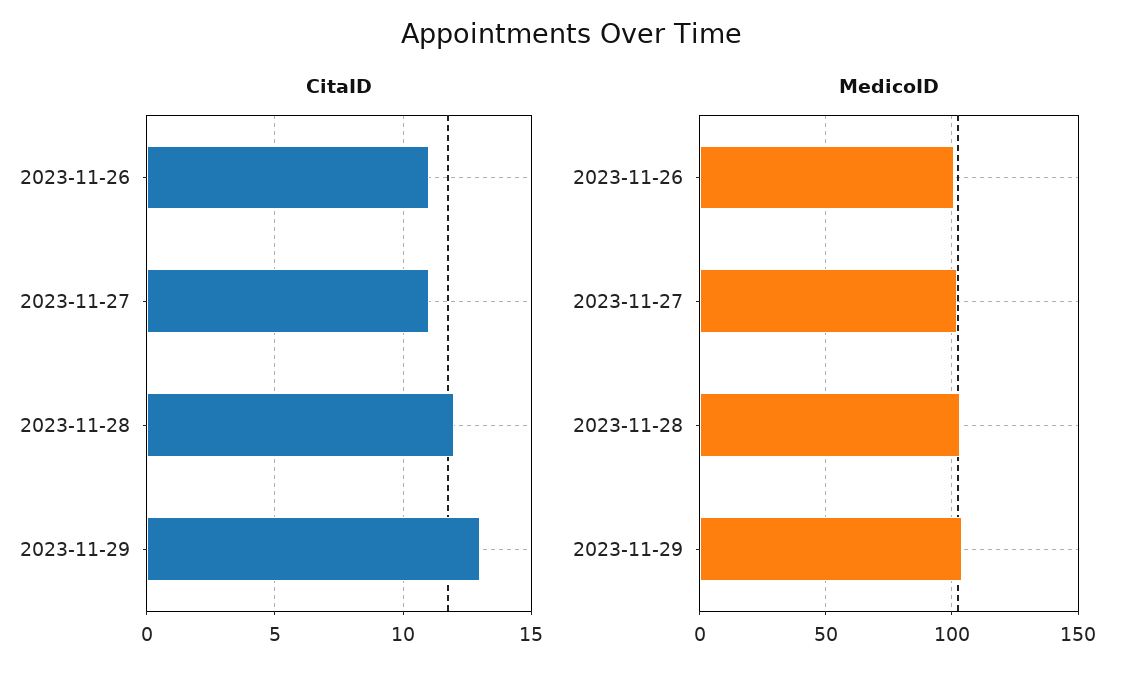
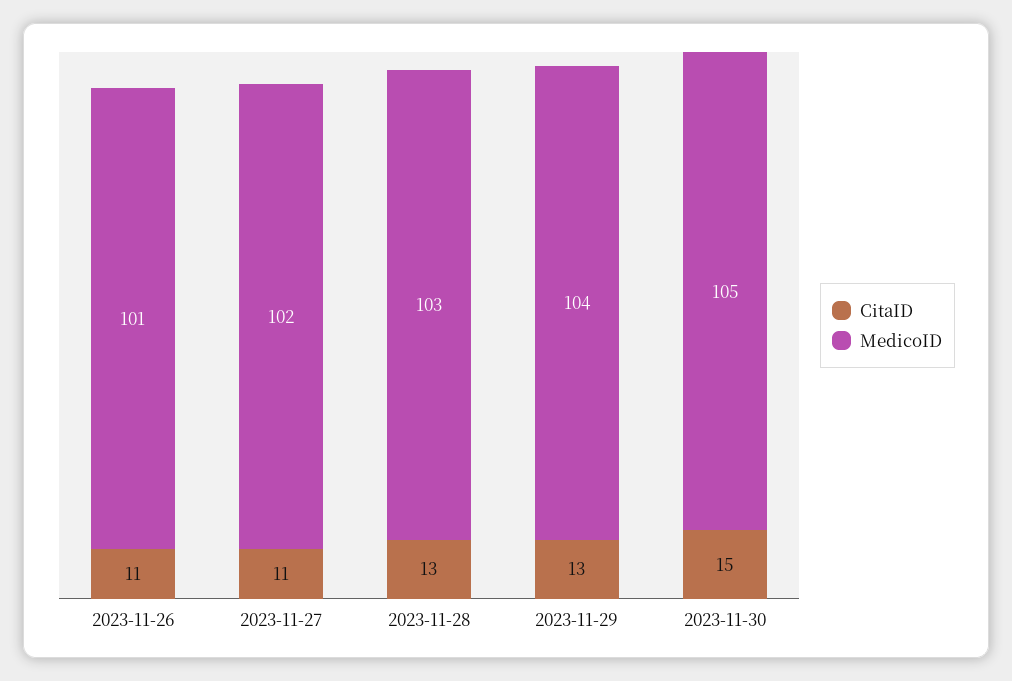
CitaID, 2023-11-28: 12 -> 13
CitaID, 2023-11-30: none -> 15
MedicoID, 2023-11-30: none -> 105

